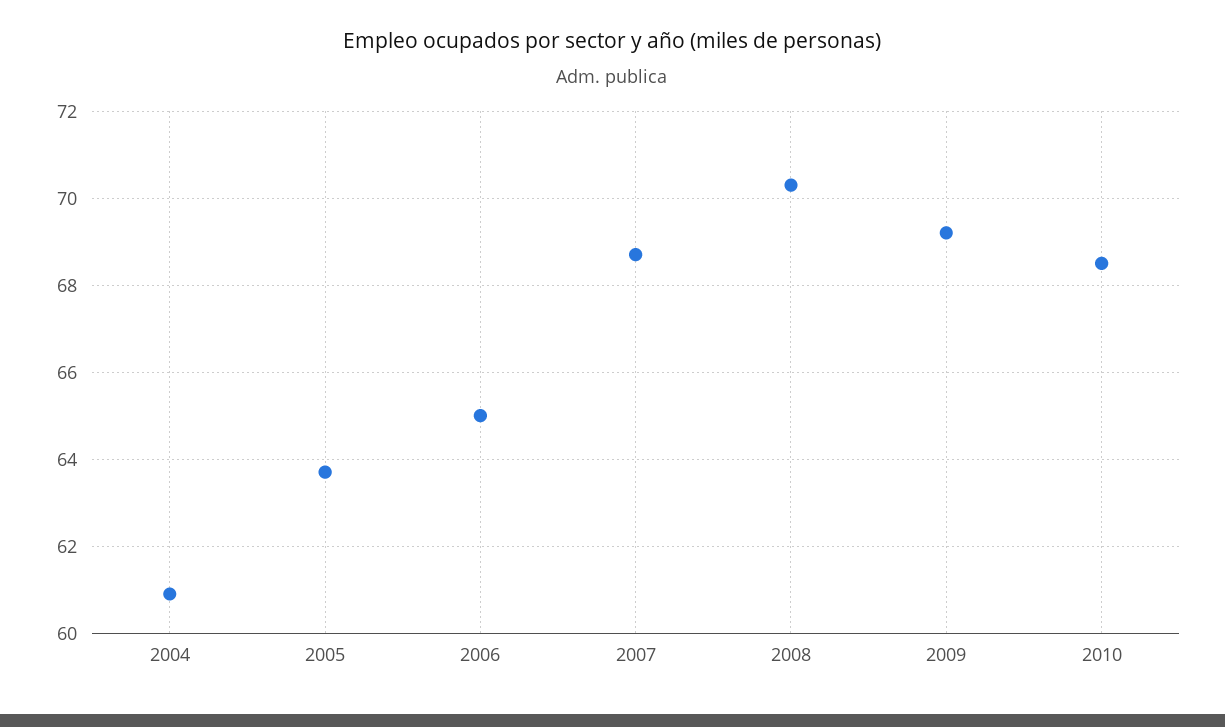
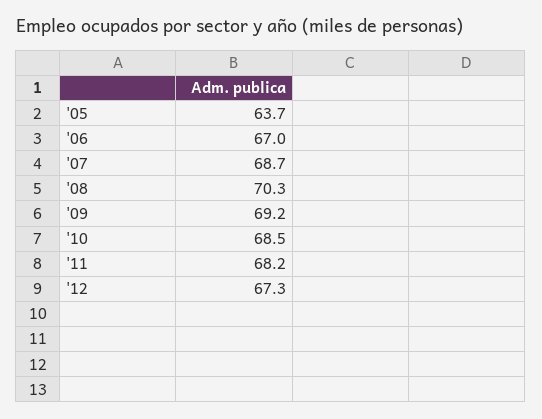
2004: 61 -> none
2006: 65 -> 67
'11: none -> 68.2
'12: none -> 67.3

